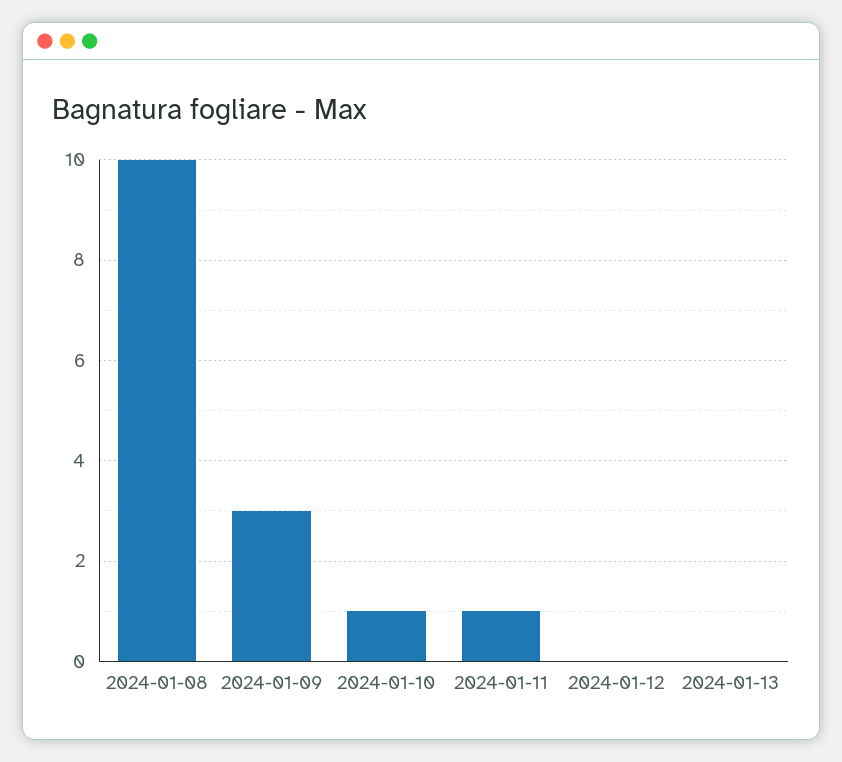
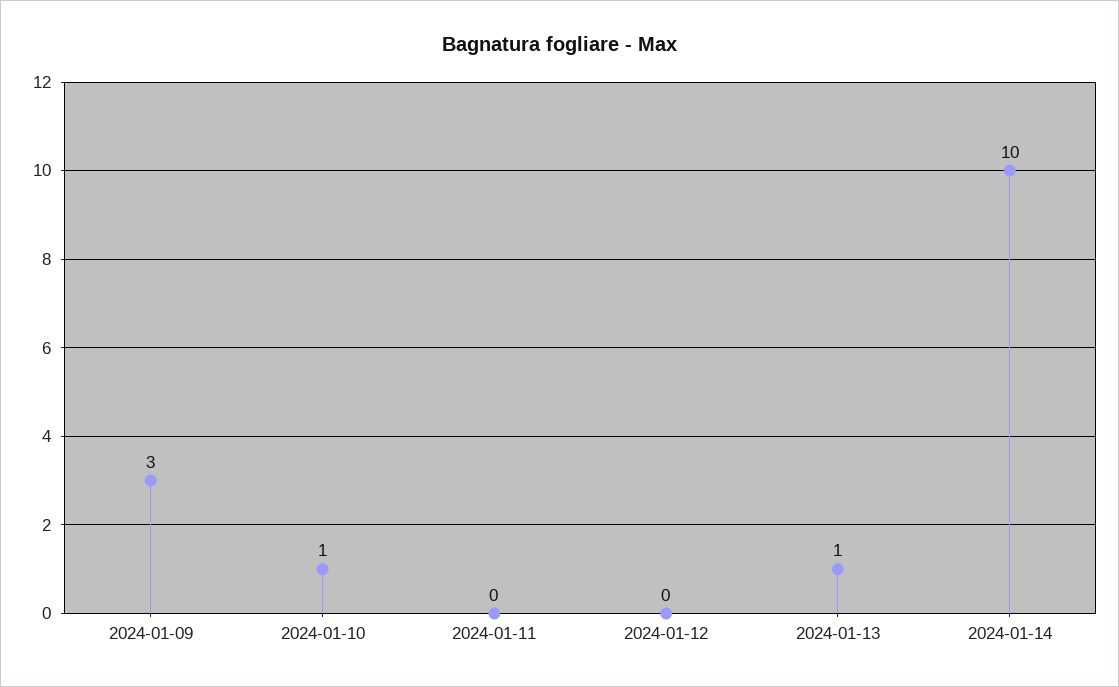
2024-01-08: 10 -> none
2024-01-11: 1 -> 0
2024-01-13: 0 -> 1
2024-01-14: none -> 10

